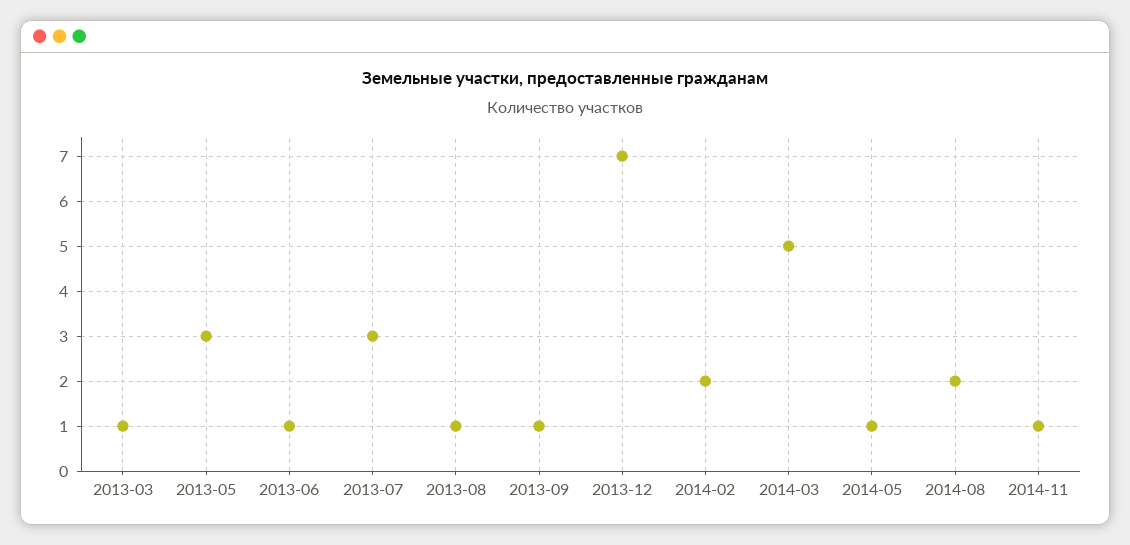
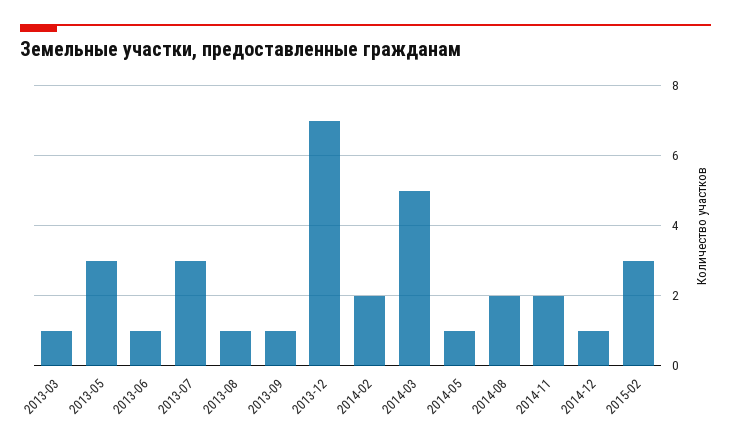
2014-11: 1 -> 2
2014-12: none -> 1
2015-02: none -> 3

